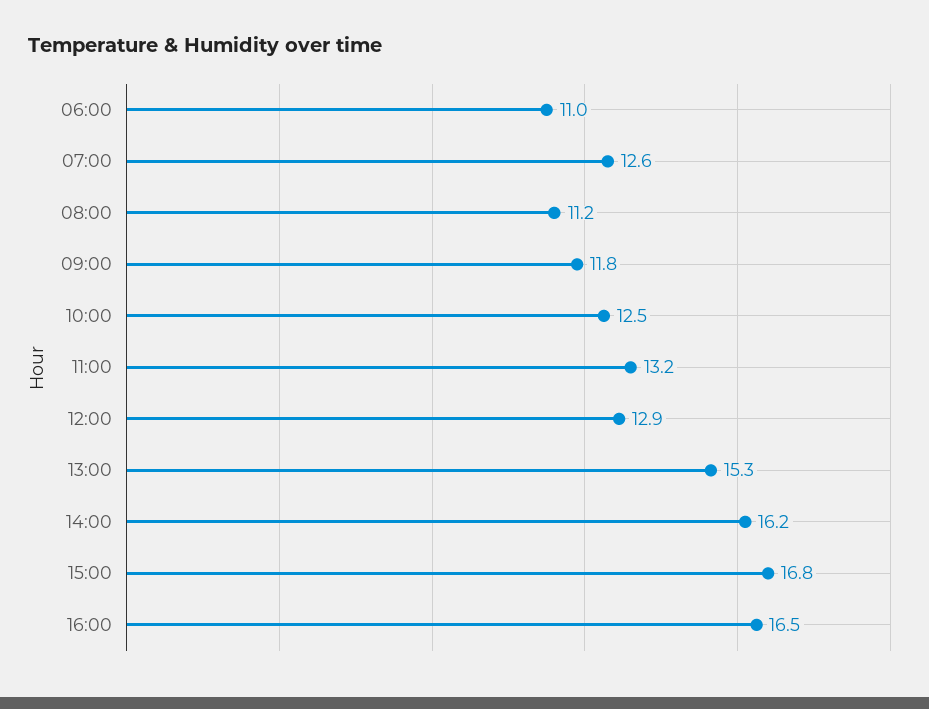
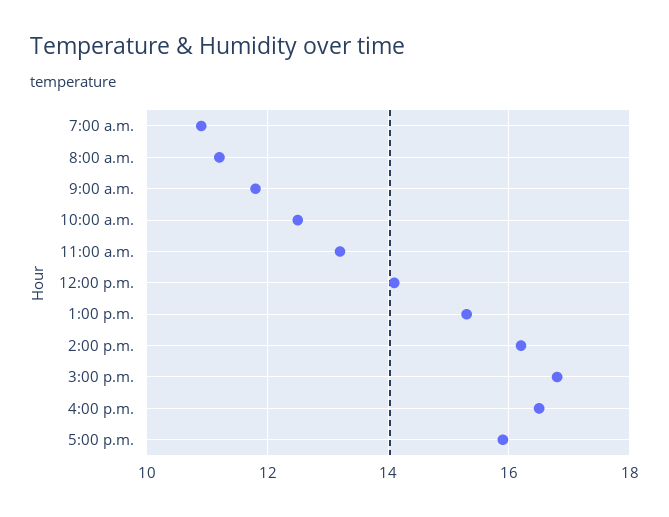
06:00: 11 -> none
07:00: 12.6 -> 11
12:00: 12.9 -> 14
5:00 p.m.: none -> 16

